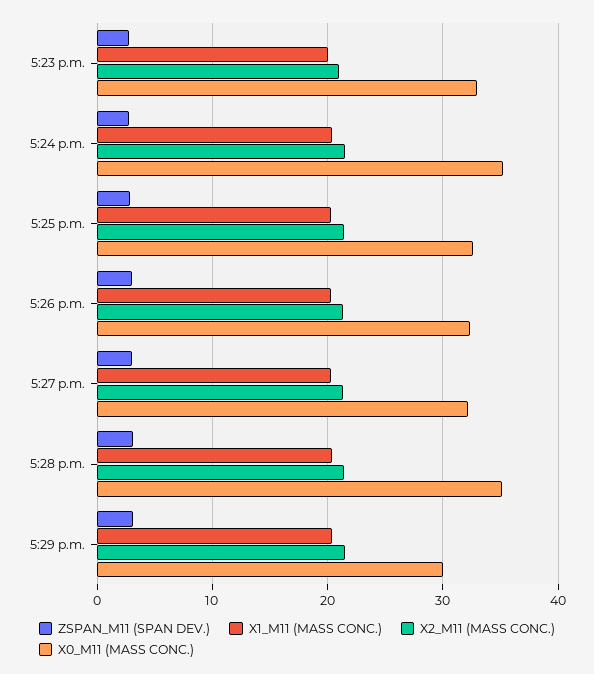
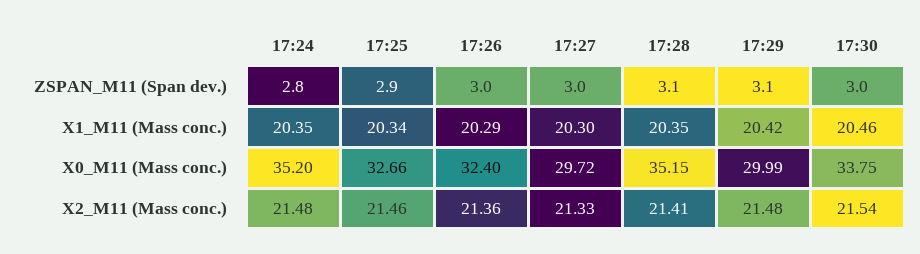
ZSPAN_M11 (SPAN DEV.), 5:23 p.m.: 3 -> none
X1_M11 (MASS CONC.), 5:23 p.m.: 20 -> none
X2_M11 (MASS CONC.), 5:23 p.m.: 21 -> none
X0_M11 (MASS CONC.), 5:23 p.m.: 33 -> none
X0_M11 (MASS CONC.), 5:27 p.m.: 32 -> 29.72
ZSPAN_M11 (SPAN DEV.), 17:30: none -> 3
X1_M11 (MASS CONC.), 17:30: none -> 20.46
X0_M11 (MASS CONC.), 17:30: none -> 33.75
X2_M11 (MASS CONC.), 17:30: none -> 21.54

